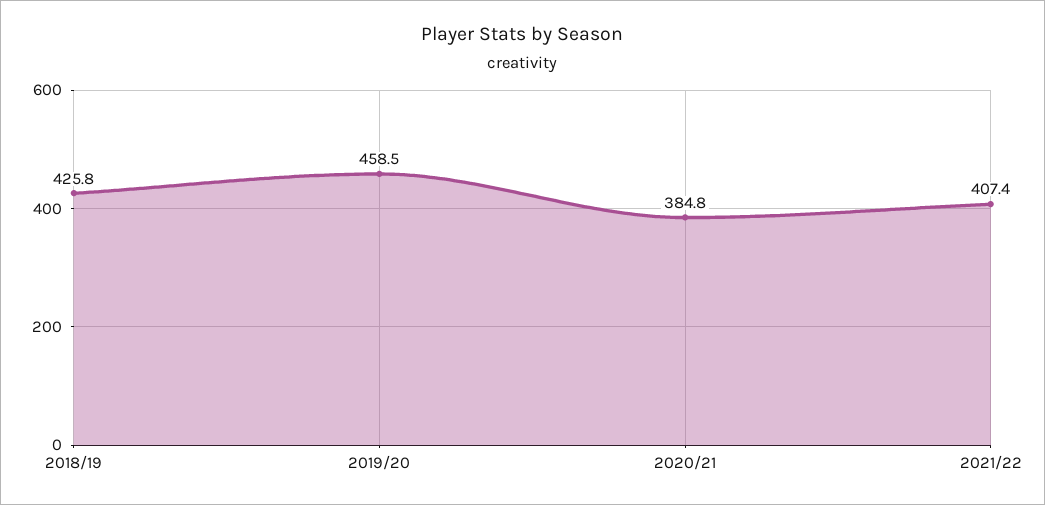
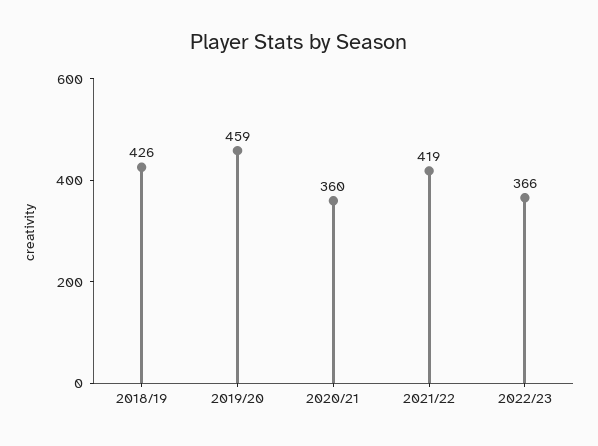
2020/21: 384.8 -> 360
2021/22: 407.4 -> 419
2022/23: none -> 366

